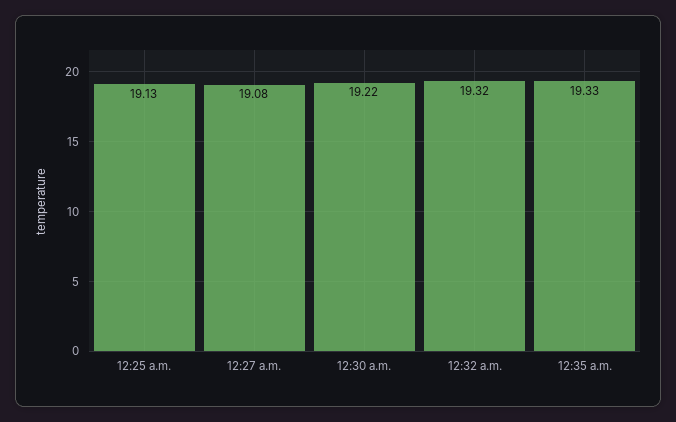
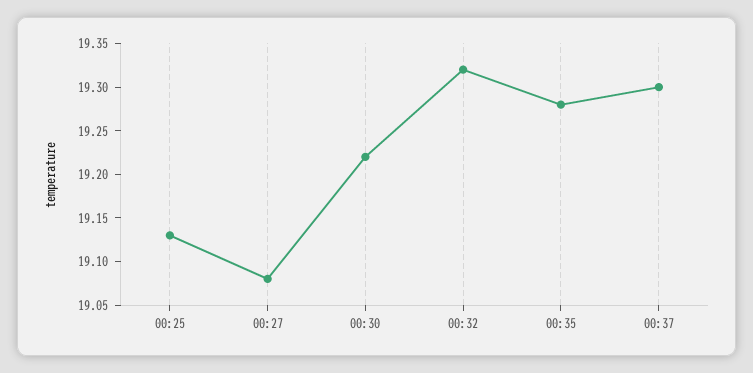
12:35 a.m.: 19.33 -> 19.28
00:37: none -> 19.3

